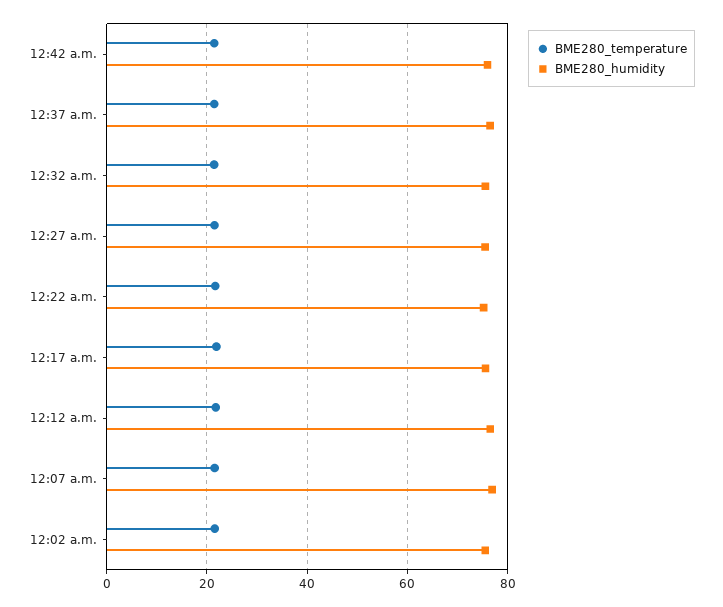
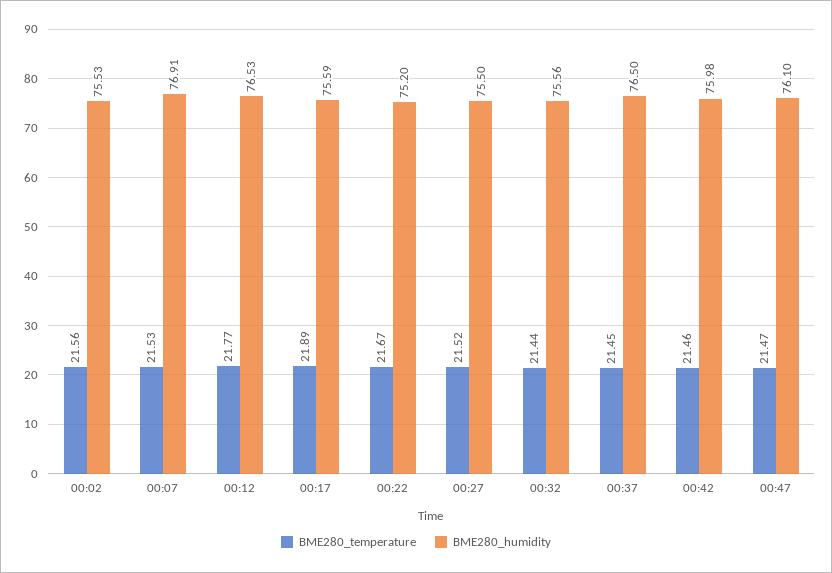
BME280_temperature, 00:47: none -> 21.47
BME280_humidity, 00:47: none -> 76.1

